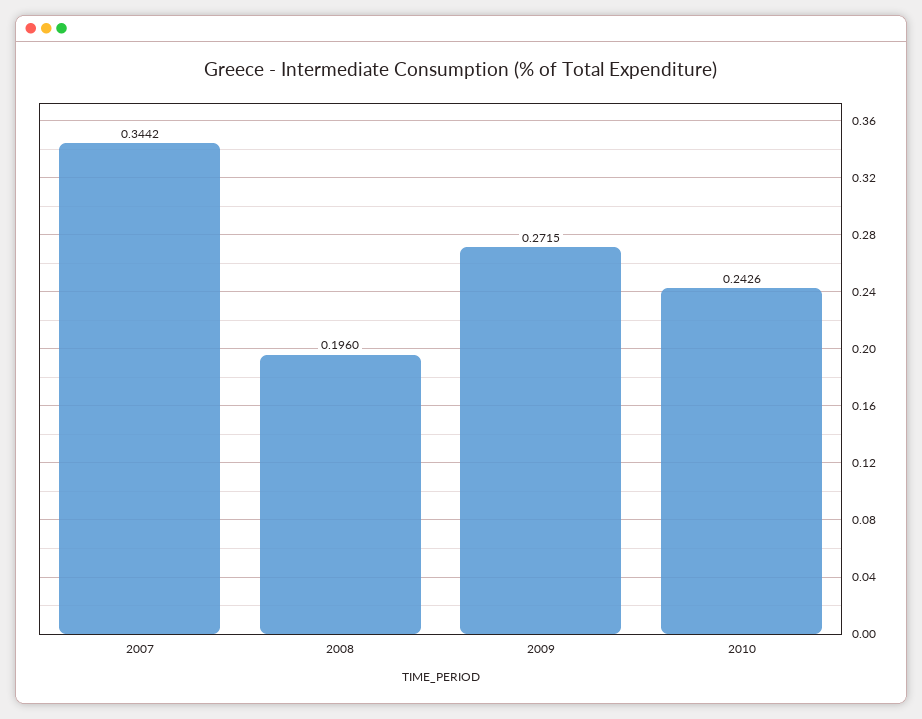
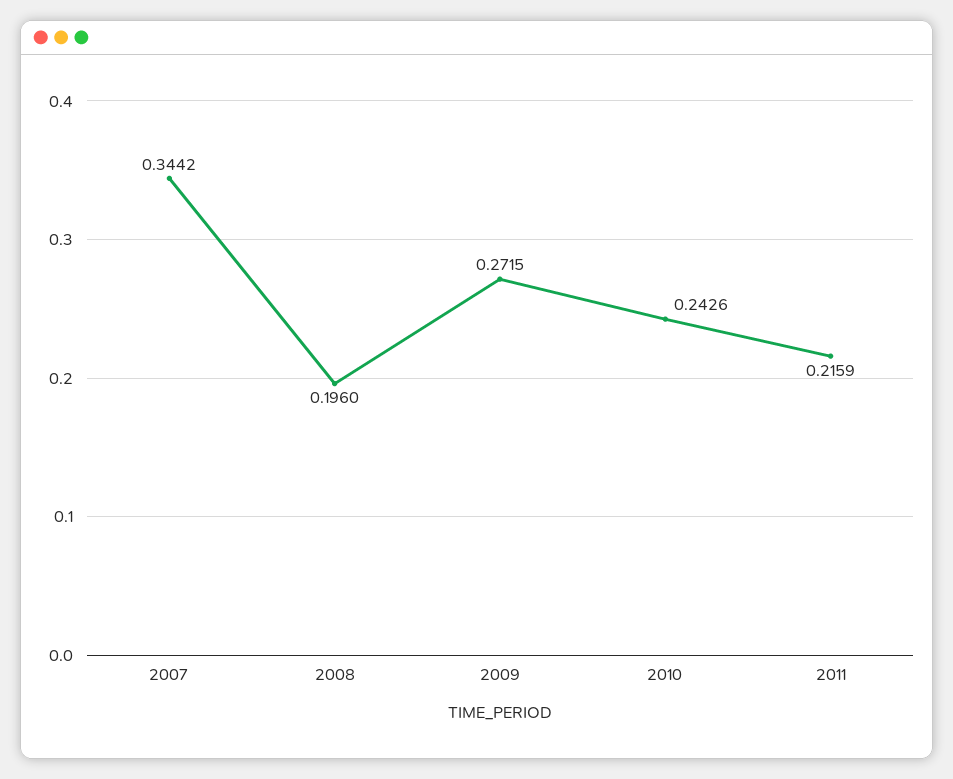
2011: none -> 0.2159

